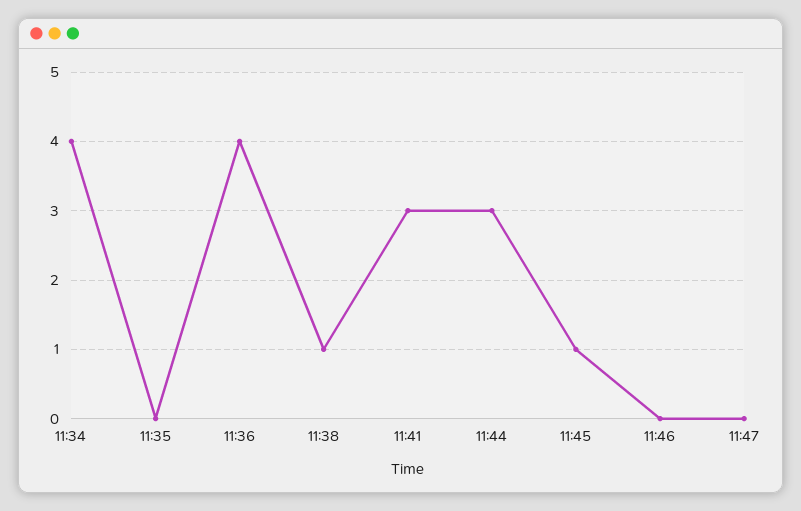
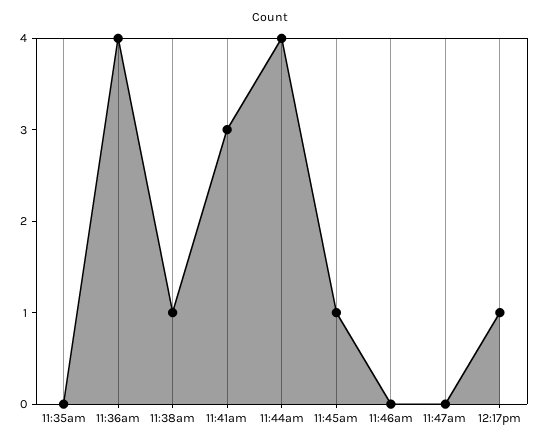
11:34: 4 -> none
11:44: 3 -> 4
12:17pm: none -> 1

